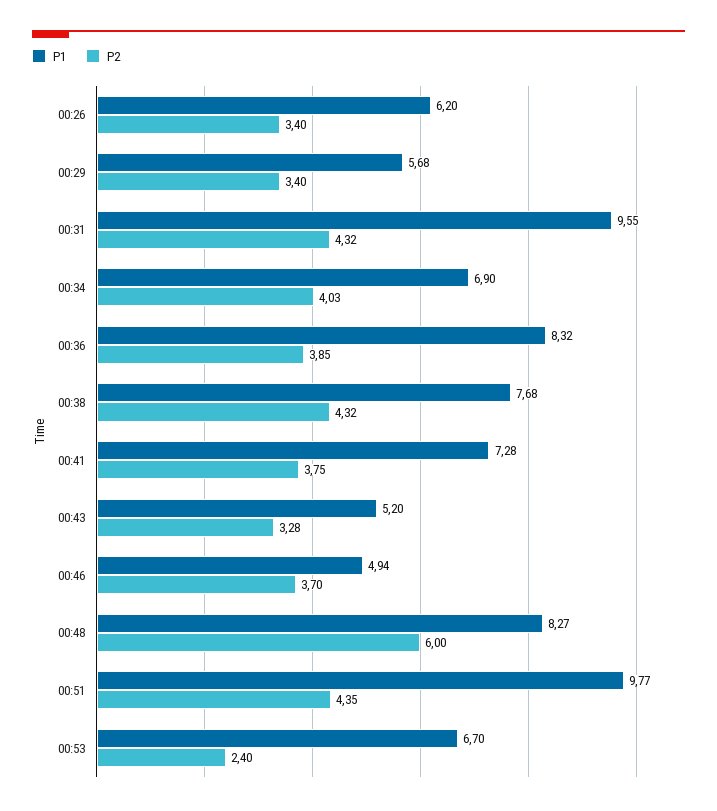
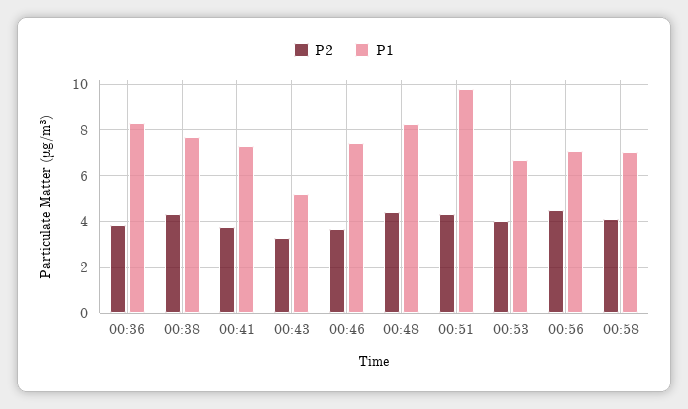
P1, 00:26: 6.2 -> none
P2, 00:26: 3.4 -> none
P1, 00:29: 5.68 -> none
P2, 00:29: 3.4 -> none
P1, 00:31: 9.55 -> none
P2, 00:31: 4.32 -> none
P1, 00:34: 6.9 -> none
P2, 00:34: 4.03 -> none
P1, 00:46: 4.94 -> 7.5
P2, 00:48: 6 -> 4.5
P2, 00:53: 2.4 -> 4
P2, 00:56: none -> 4.5
P1, 00:56: none -> 7
P2, 00:58: none -> 4
P1, 00:58: none -> 7

